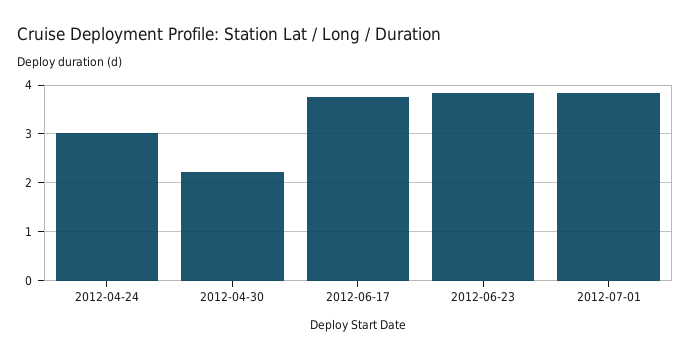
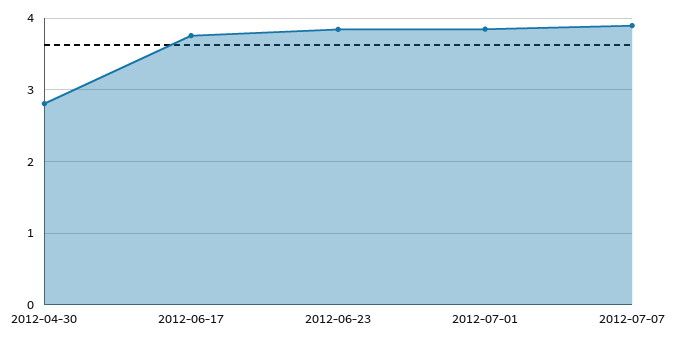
2012-04-24: 3 -> none
2012-04-30: 2.2 -> 2.8
2012-07-07: none -> 3.9

